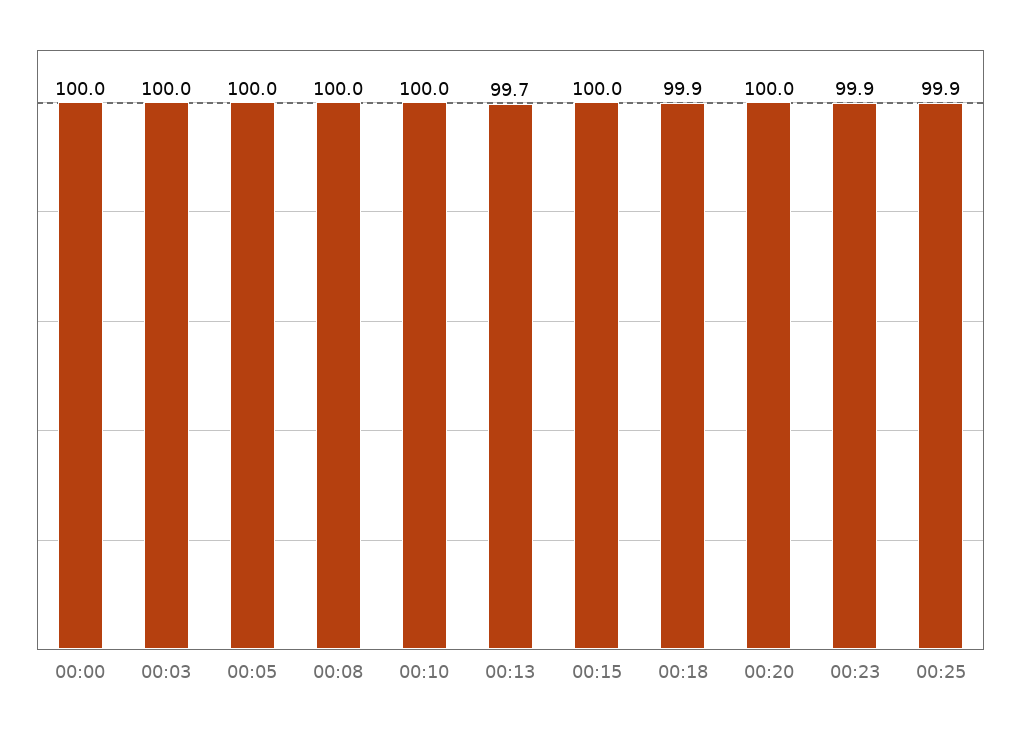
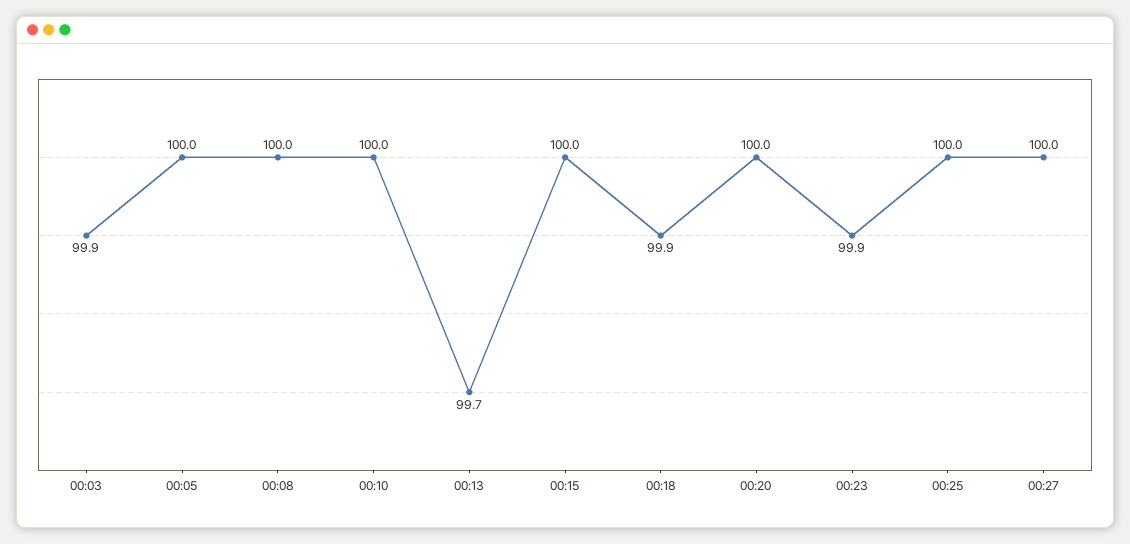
00:00: 100 -> none
00:03: 100 -> 99.9
00:25: 99.9 -> 100
00:27: none -> 100

